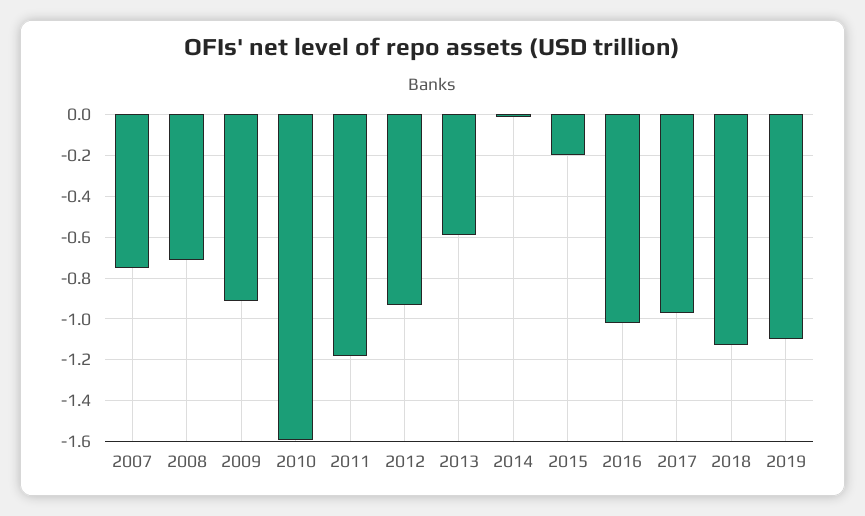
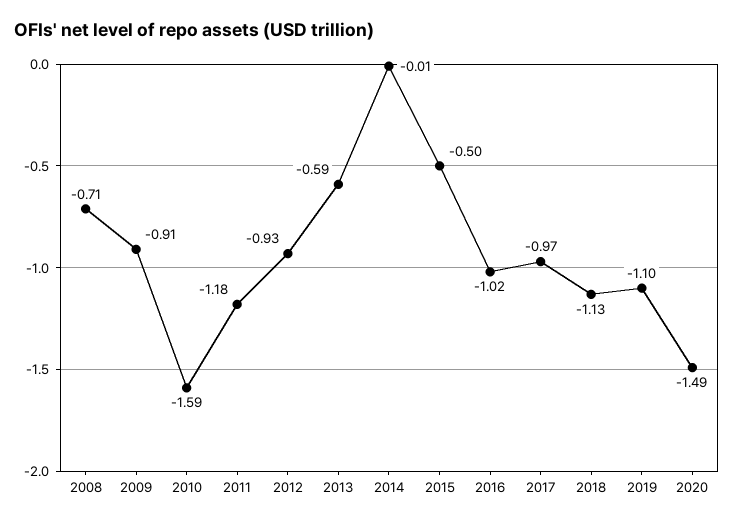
2007: -0.75 -> none
2015: -0.2 -> -0.5
2020: none -> -1.49

